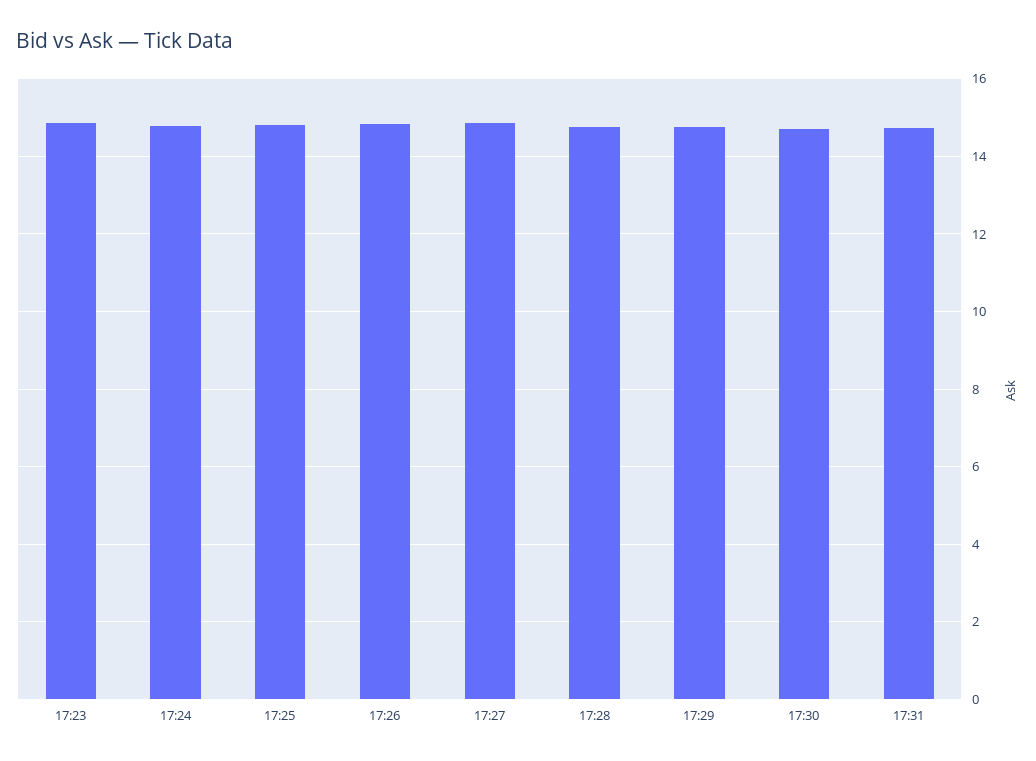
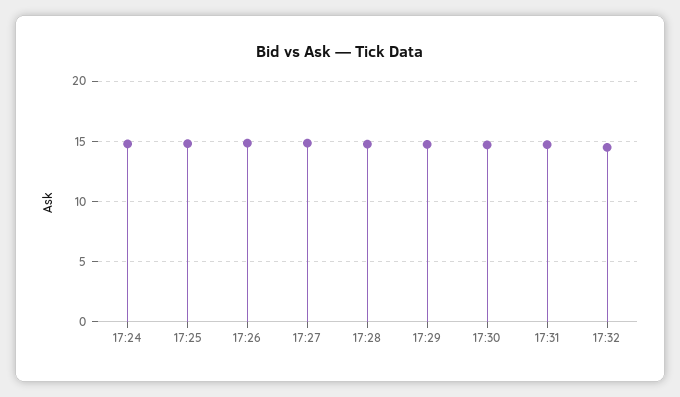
17:23: 14.8 -> none
17:32: none -> 14.5

